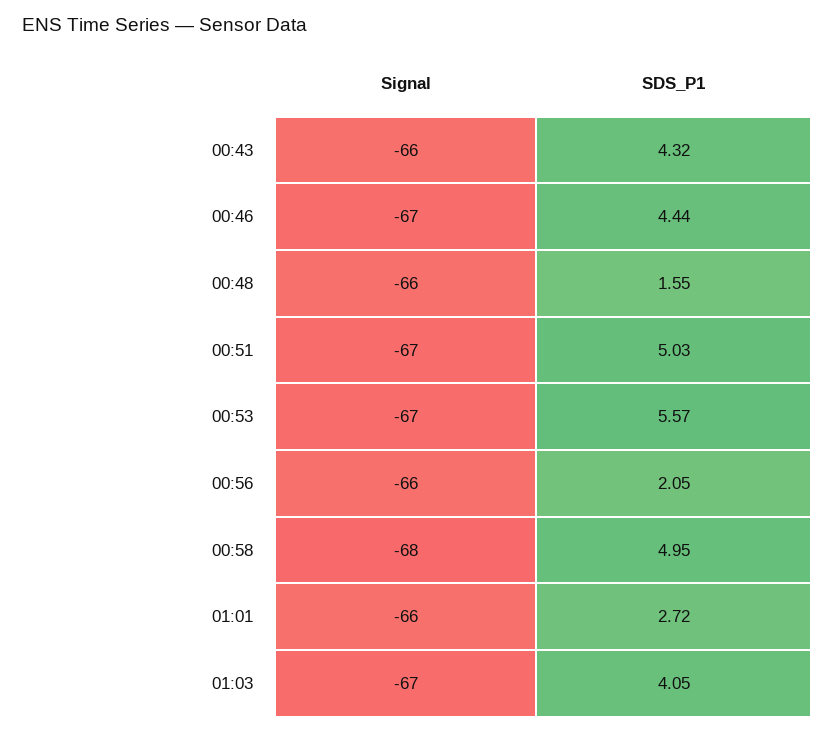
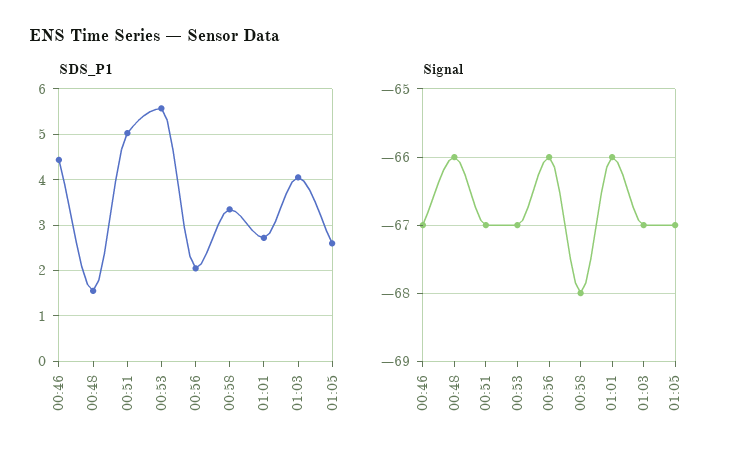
Signal, 00:43: -66 -> none
SDS_P1, 00:43: 4.32 -> none
SDS_P1, 00:58: 4.95 -> 3.4
SDS_P1, 01:05: none -> 2.6
Signal, 01:05: none -> -67

